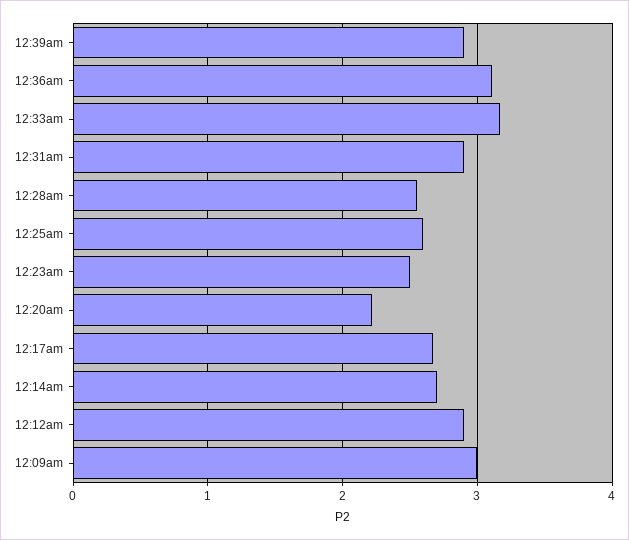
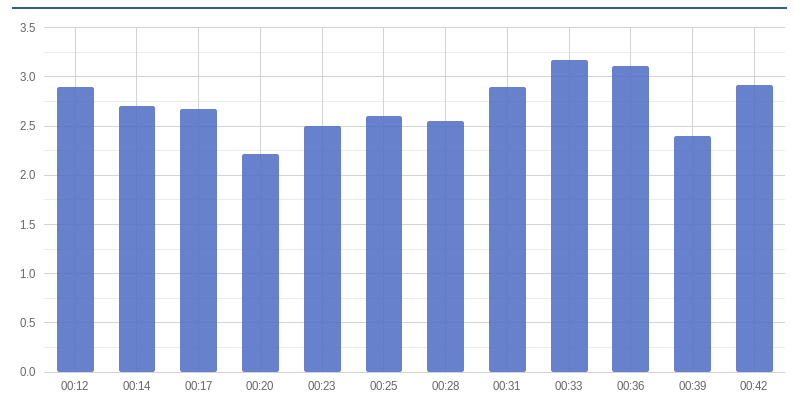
12:39am: 2.9 -> 2.4
12:09am: 3 -> none
00:42: none -> 2.9

